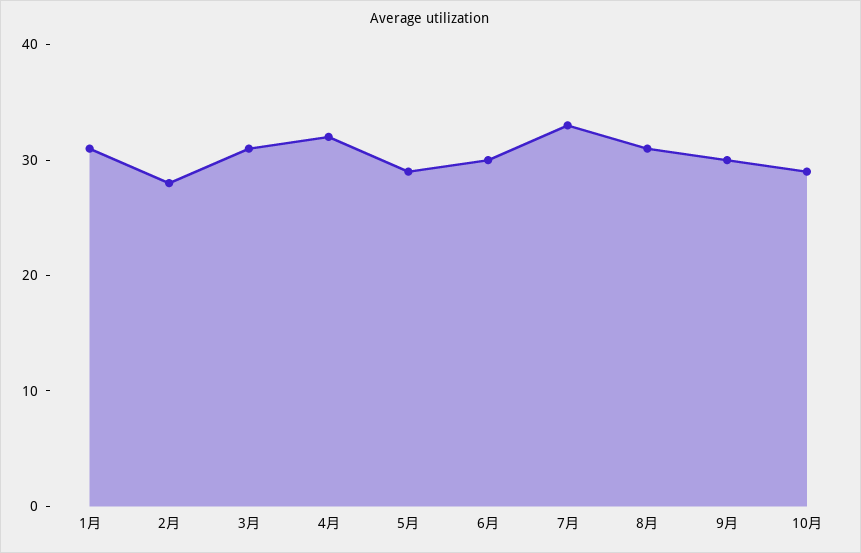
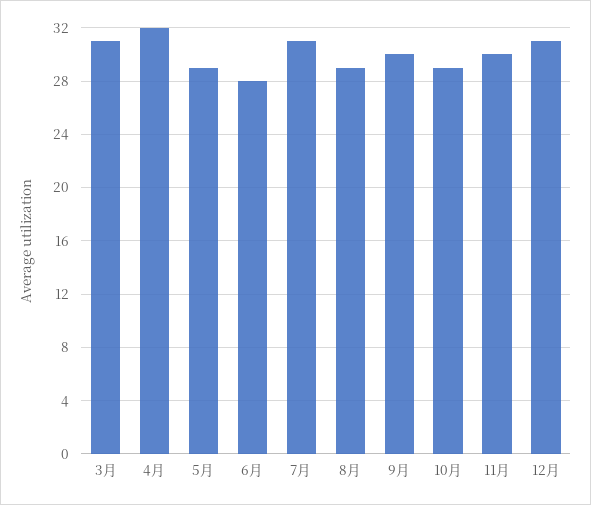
1月: 31 -> none
2月: 28 -> none
6月: 30 -> 28
7月: 33 -> 31
8月: 31 -> 29
11月: none -> 30
12月: none -> 31

